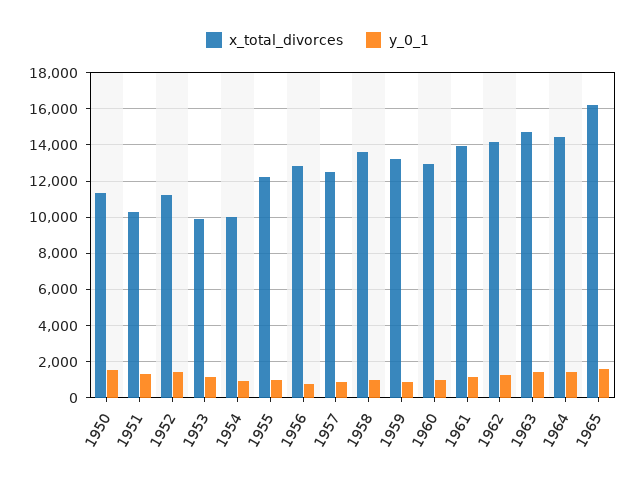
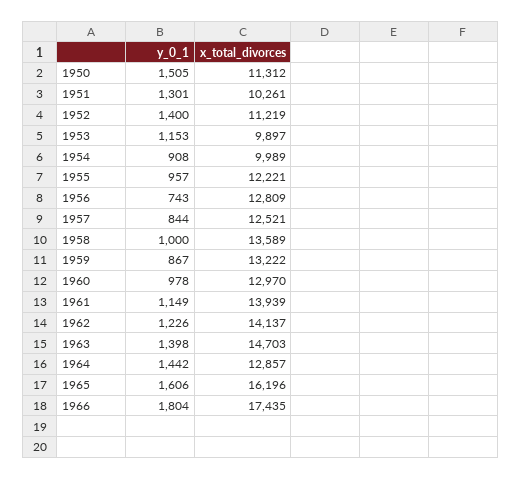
x_total_divorces, 1964: 14500 -> 12857
y_0_1, 1966: none -> 1804
x_total_divorces, 1966: none -> 17435

